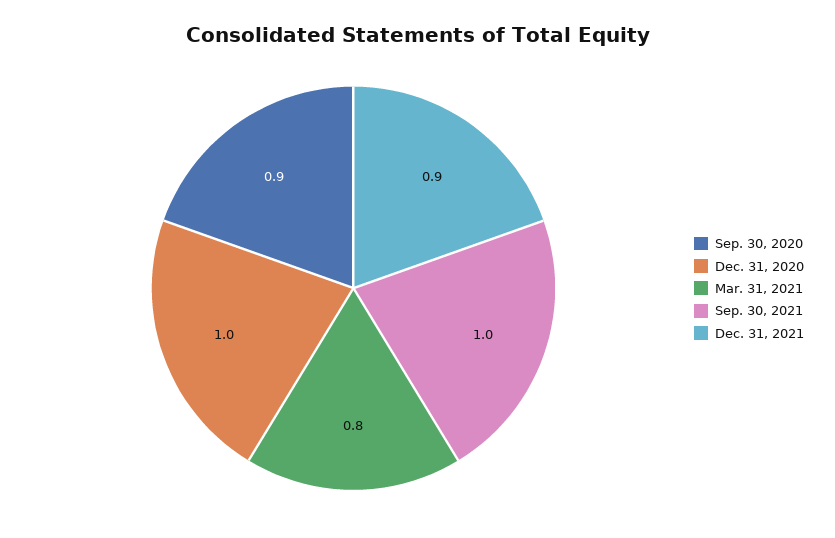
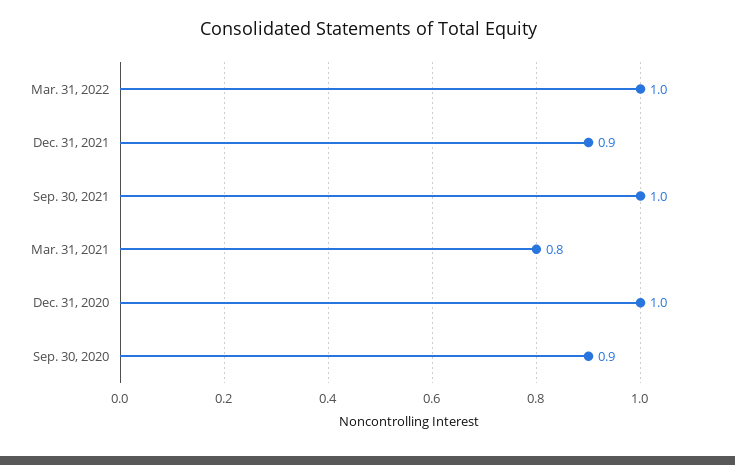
Mar. 31, 2022: none -> 1

